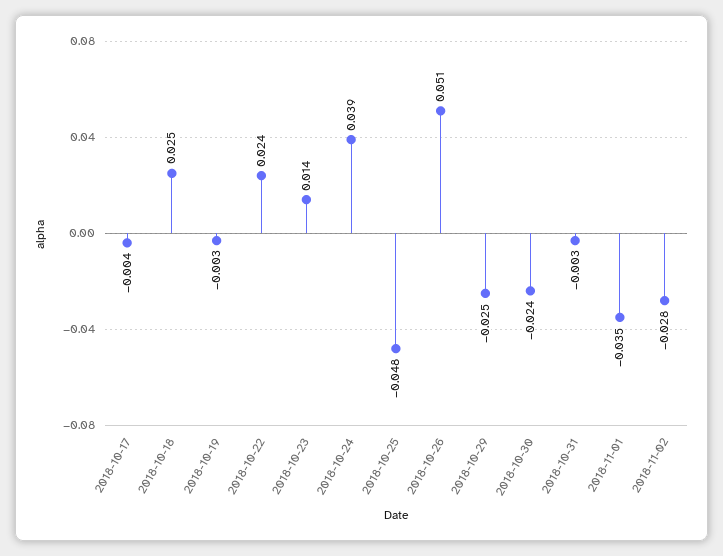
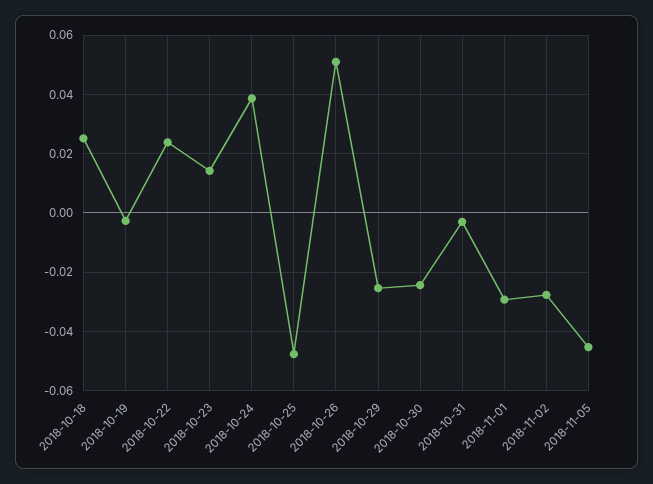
2018-10-17: -0.004 -> none
2018-11-01: -0.035 -> -0.03
2018-11-05: none -> -0.045

